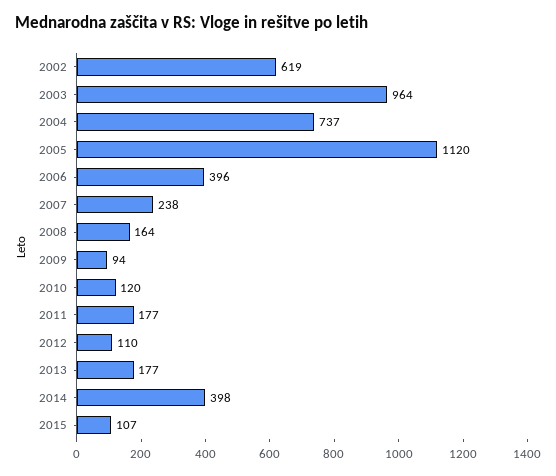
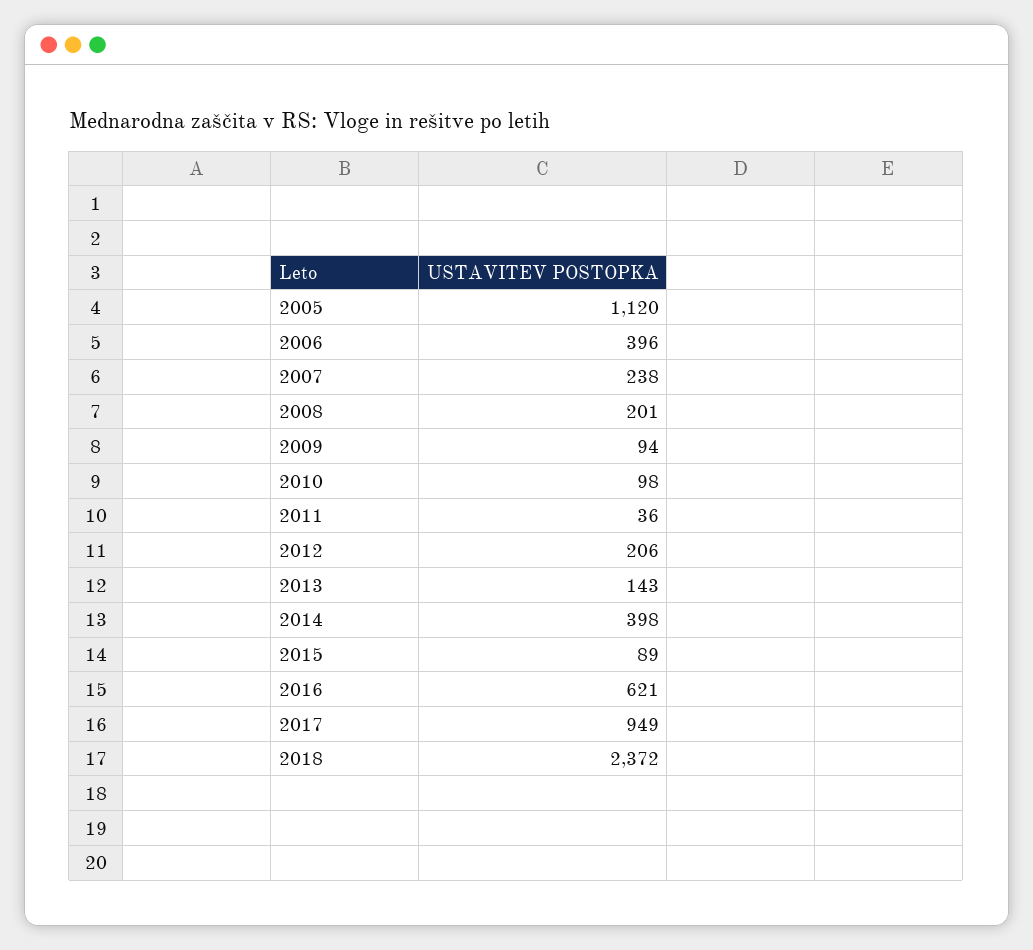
2002: 619 -> none
2003: 964 -> none
2004: 737 -> none
2008: 164 -> 201
2010: 120 -> 98
2011: 177 -> 36
2012: 110 -> 206
2013: 177 -> 143
2015: 107 -> 89
2016: none -> 621
2017: none -> 949
2018: none -> 2372

